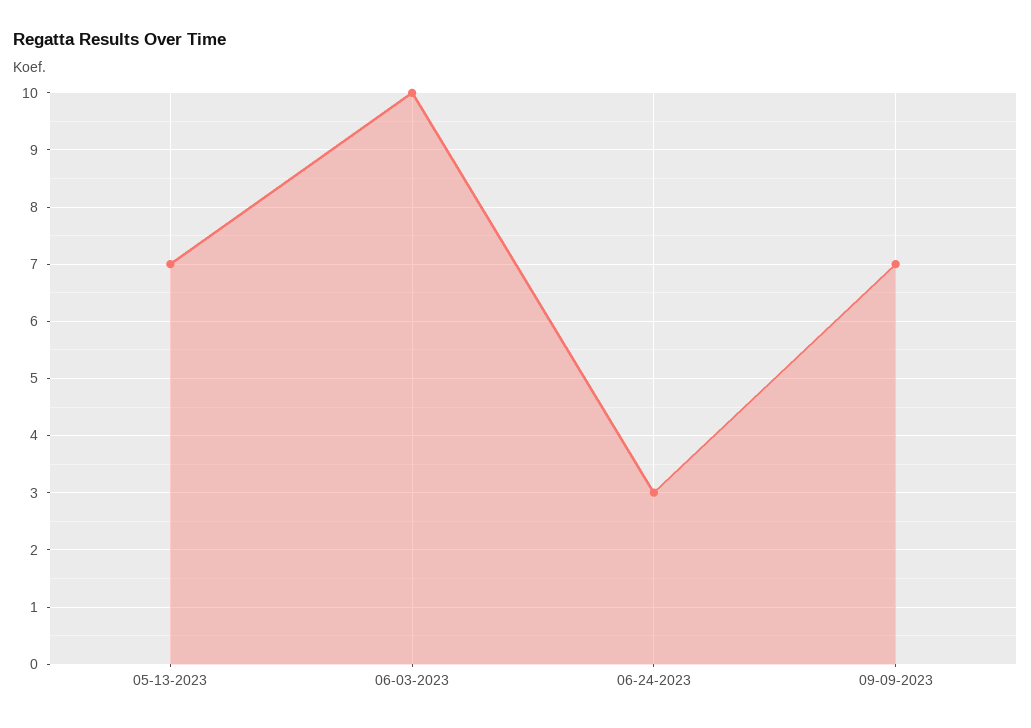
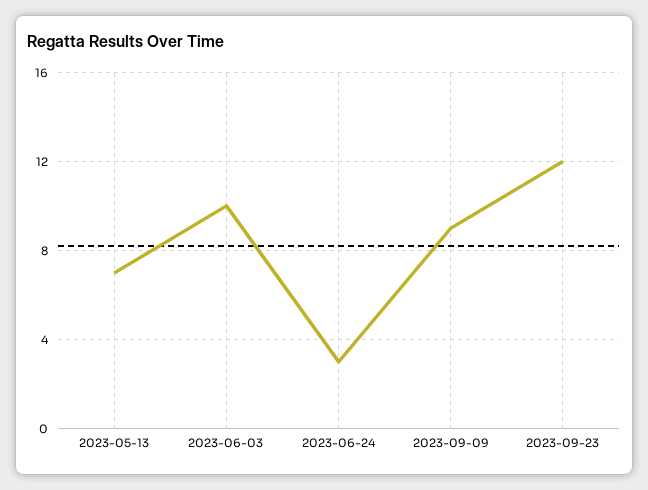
09-09-2023: 7 -> 9
2023-09-23: none -> 12

